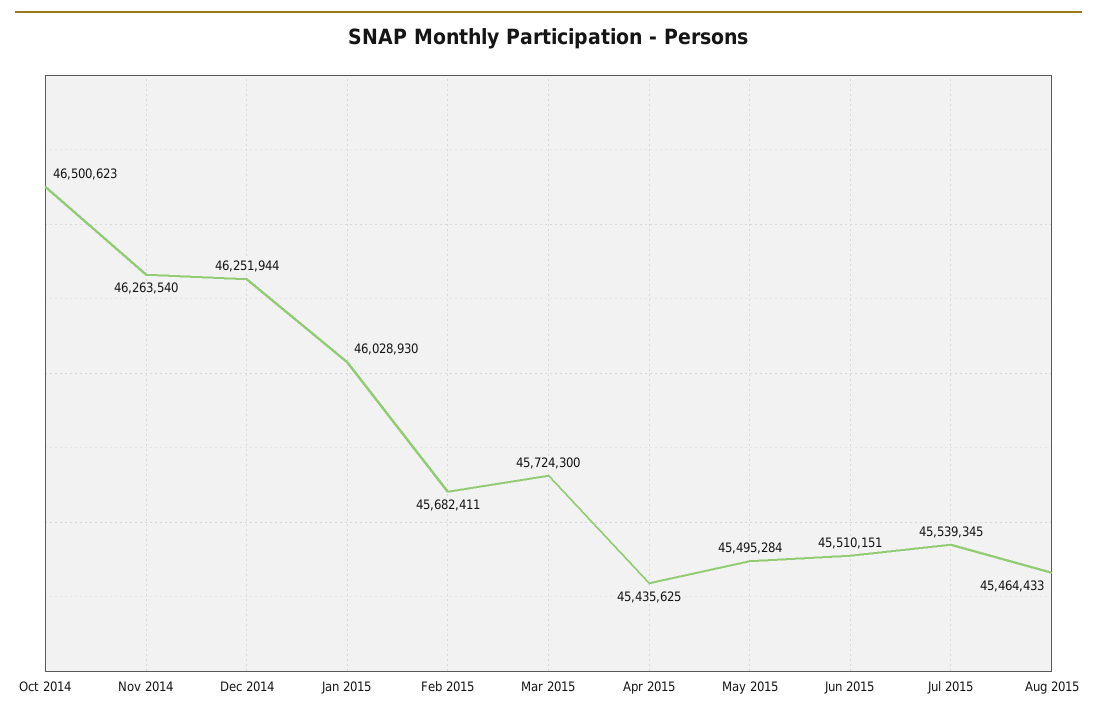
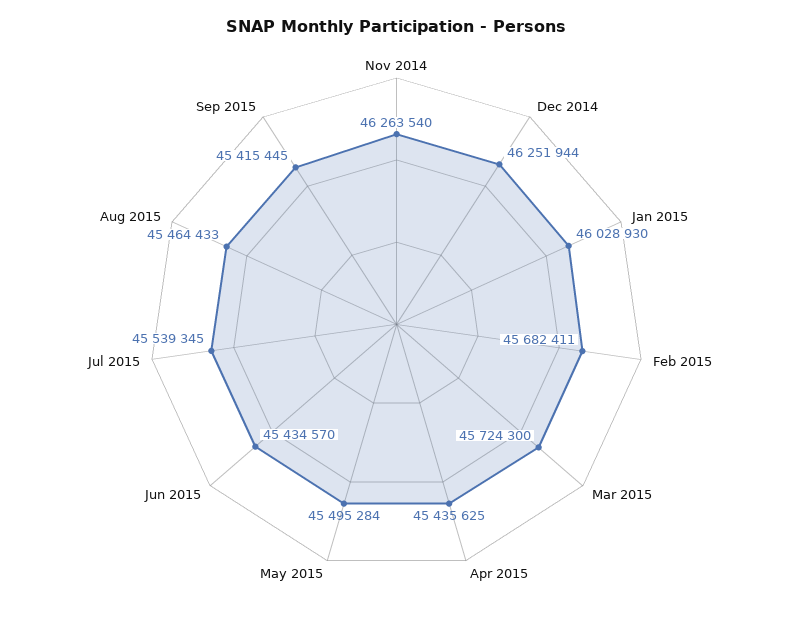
Oct 2014: 46500623 -> none
Jun 2015: 45510151 -> 45434570
Sep 2015: none -> 45415445

